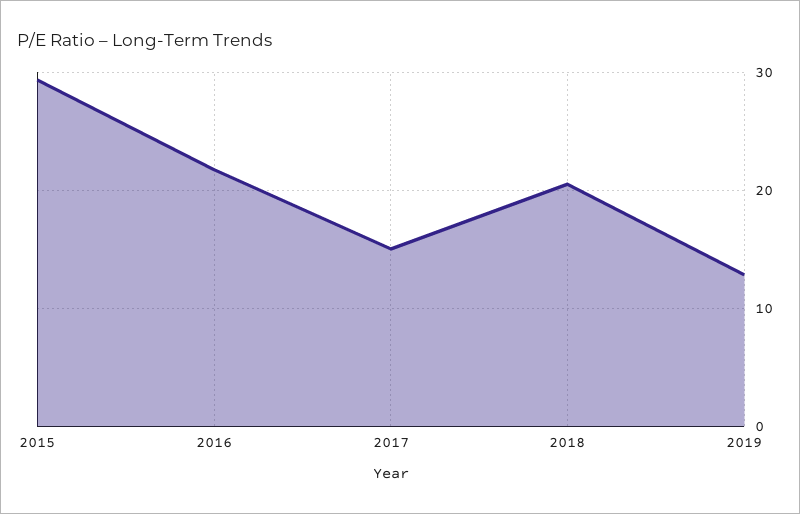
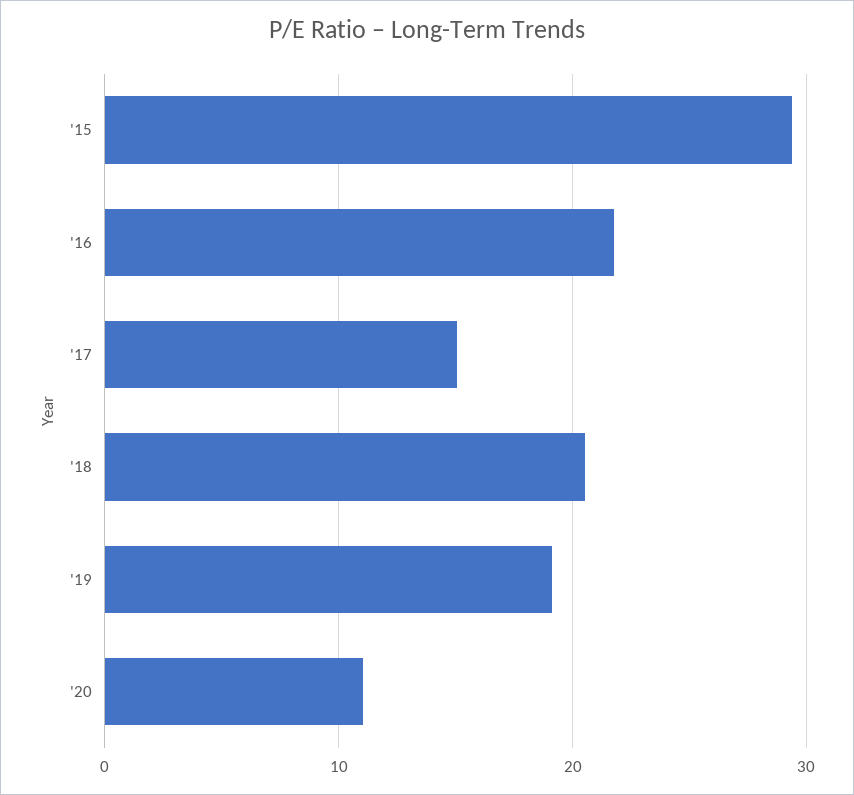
2019: 13 -> 19
'20: none -> 11

